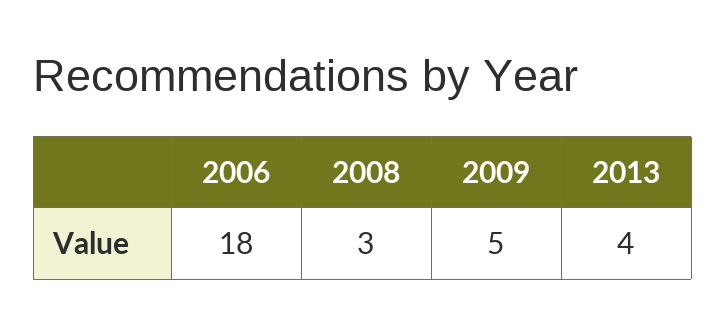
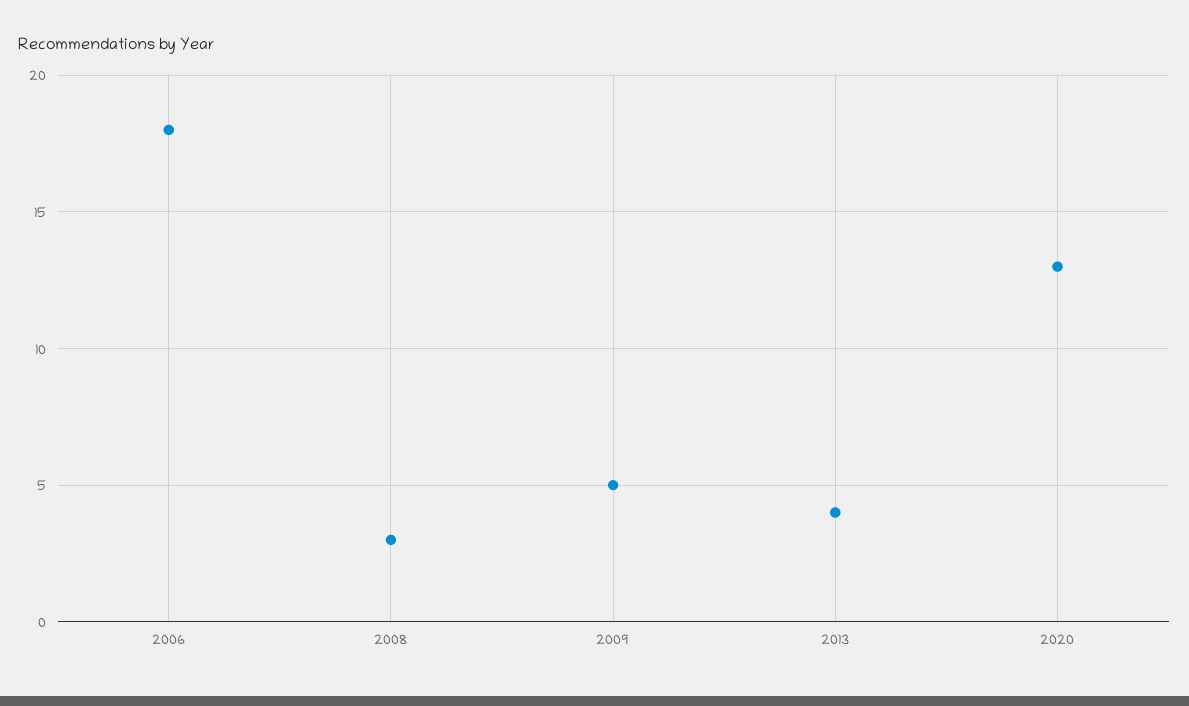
2020: none -> 13

